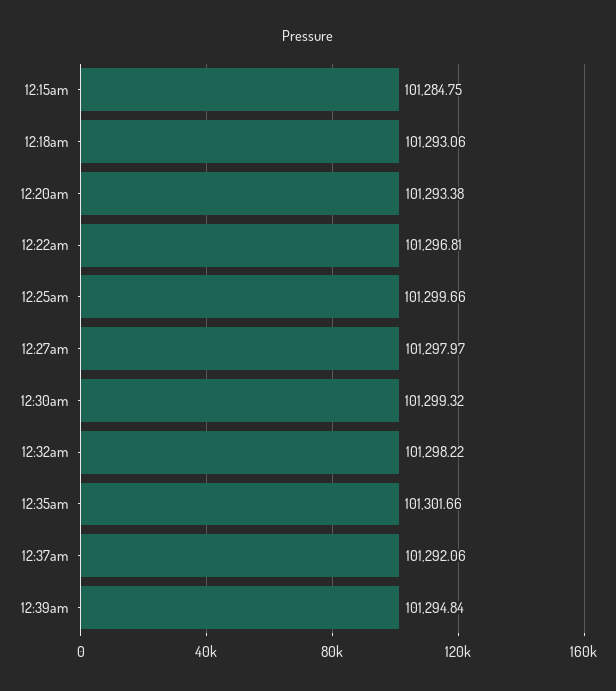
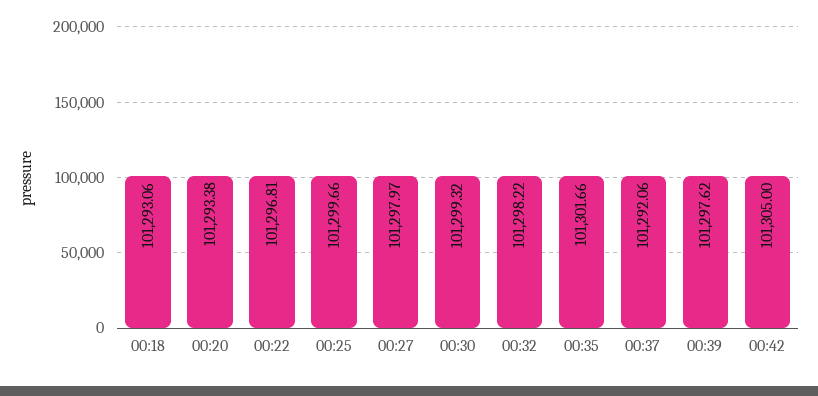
12:15am: 101284.75 -> none
12:39am: 101294.84 -> 101297.62
00:42: none -> 101305

